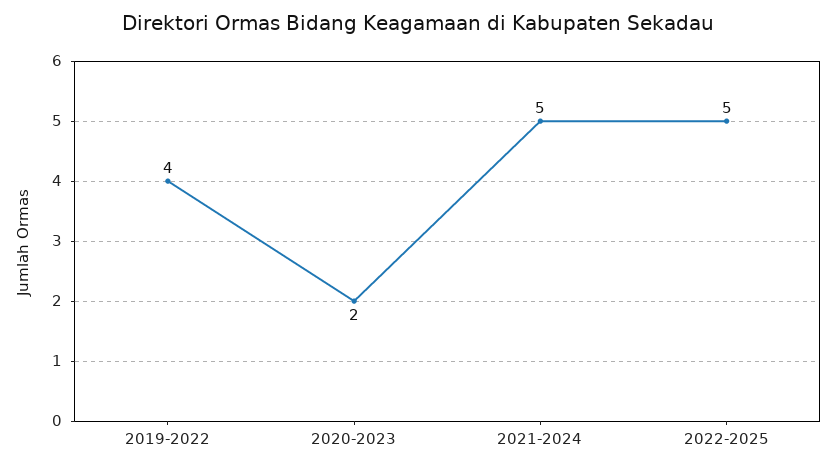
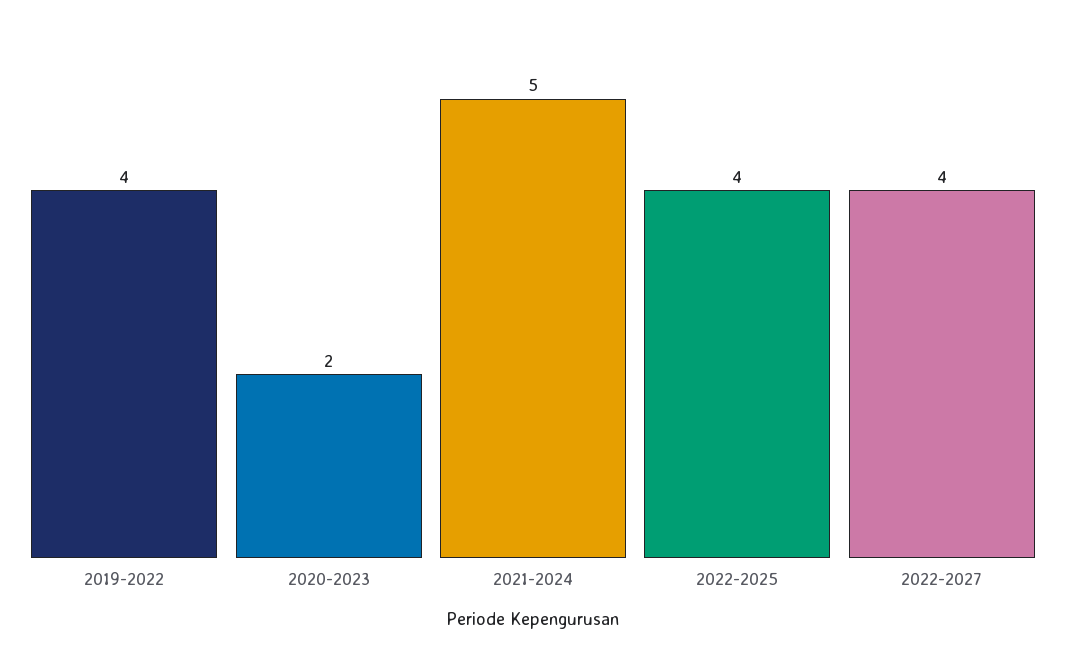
2022-2025: 5 -> 4
2022-2027: none -> 4

